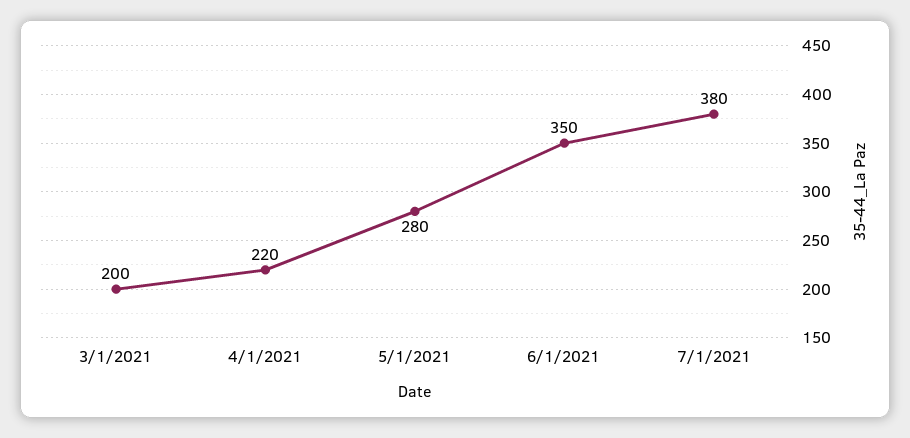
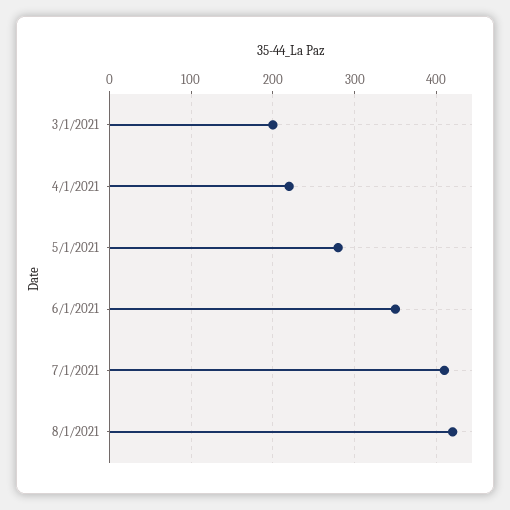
7/1/2021: 380 -> 410
8/1/2021: none -> 420

